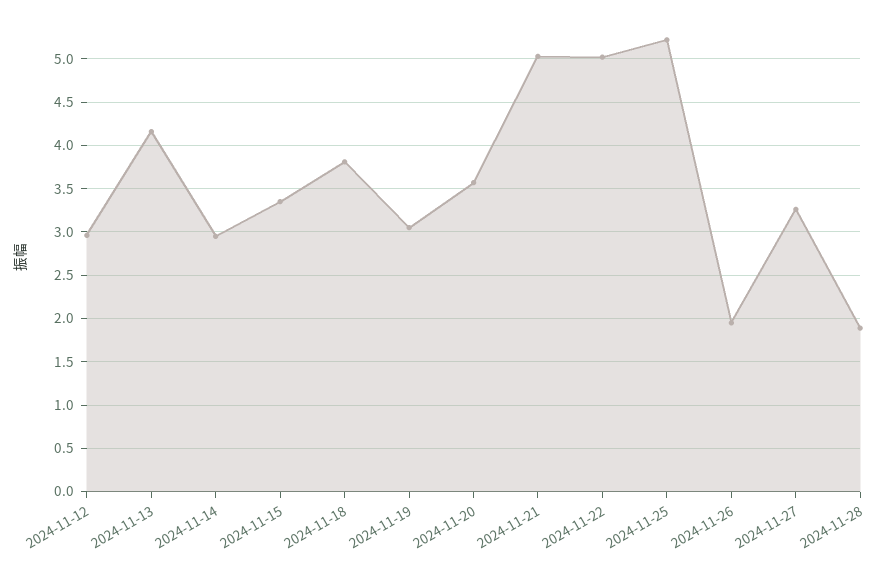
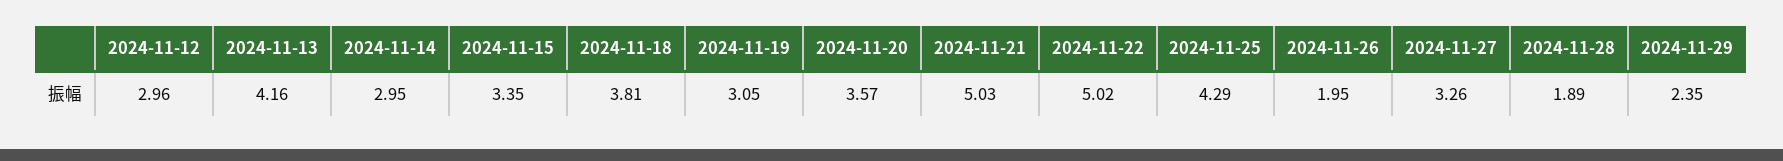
2024-11-25: 5.2 -> 4.29
2024-11-29: none -> 2.35

